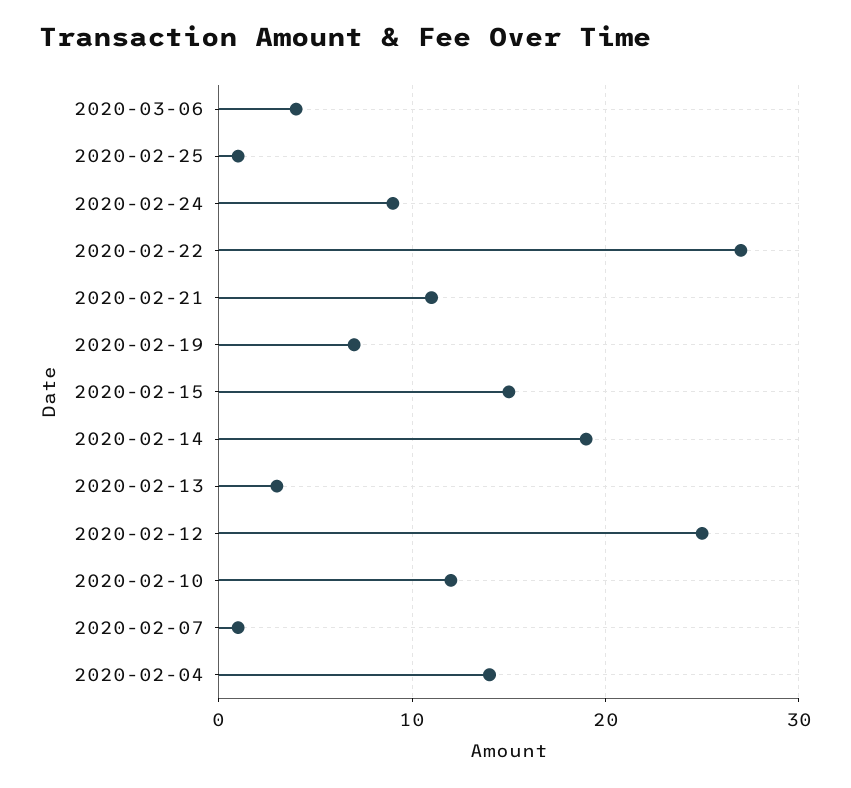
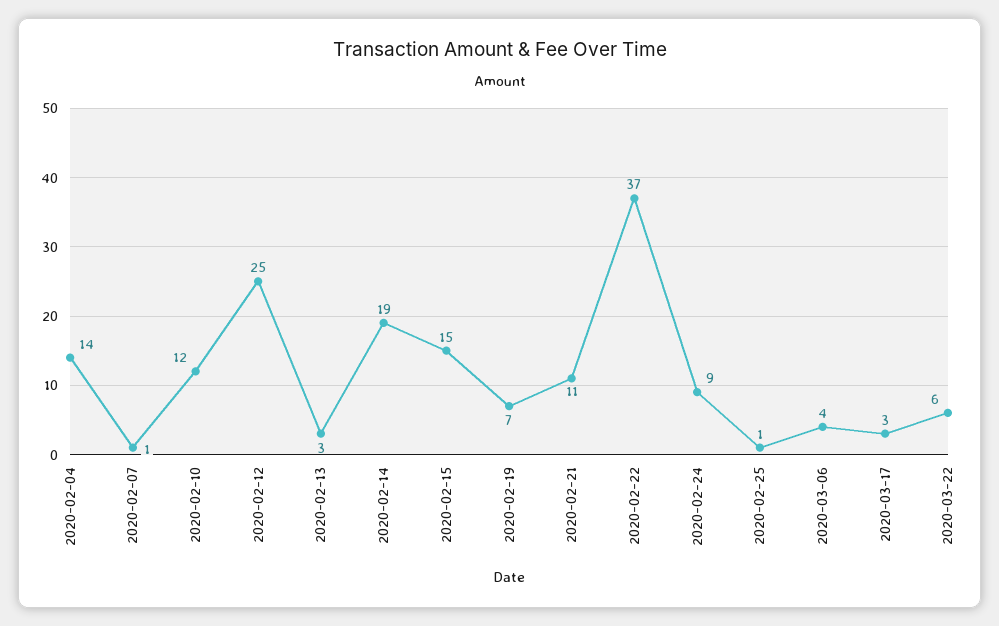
2020-02-22: 27 -> 37
2020-03-17: none -> 3
2020-03-22: none -> 6

